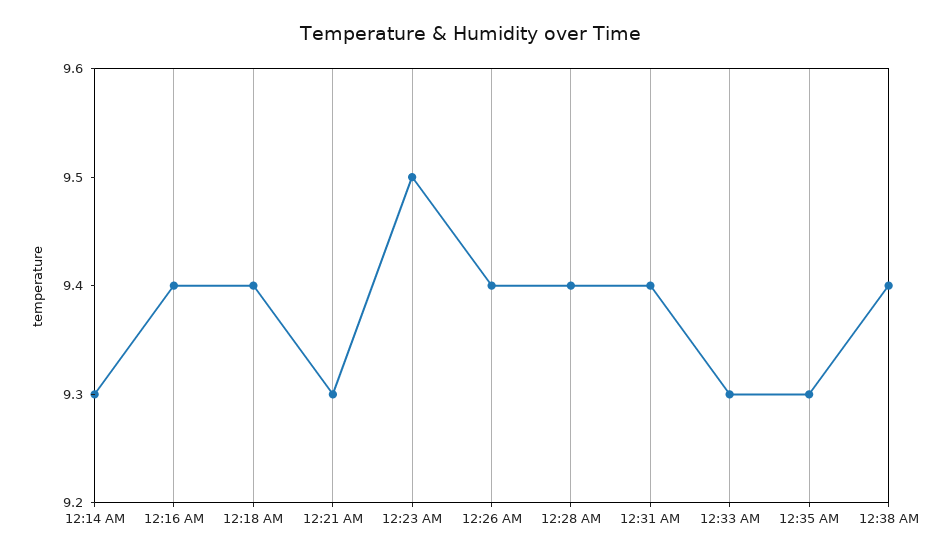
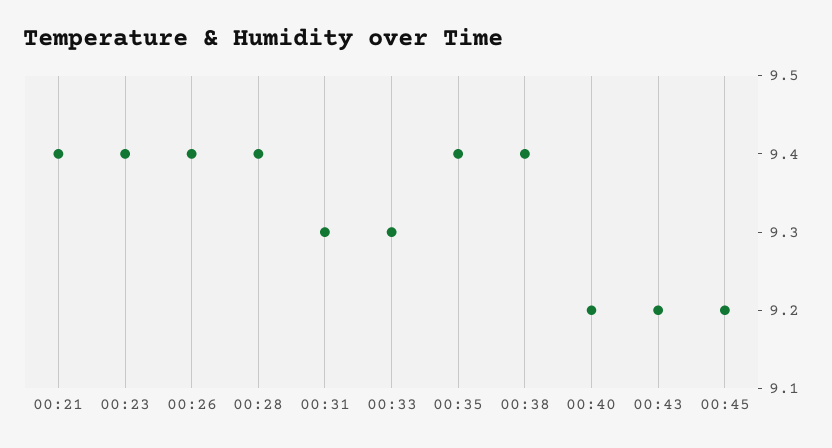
12:14 AM: 9.3 -> none
12:16 AM: 9.4 -> none
12:18 AM: 9.4 -> none
12:21 AM: 9.3 -> 9.4
12:23 AM: 9.5 -> 9.4
12:31 AM: 9.4 -> 9.3
12:35 AM: 9.3 -> 9.4
00:40: none -> 9.2
00:43: none -> 9.2
00:45: none -> 9.2

